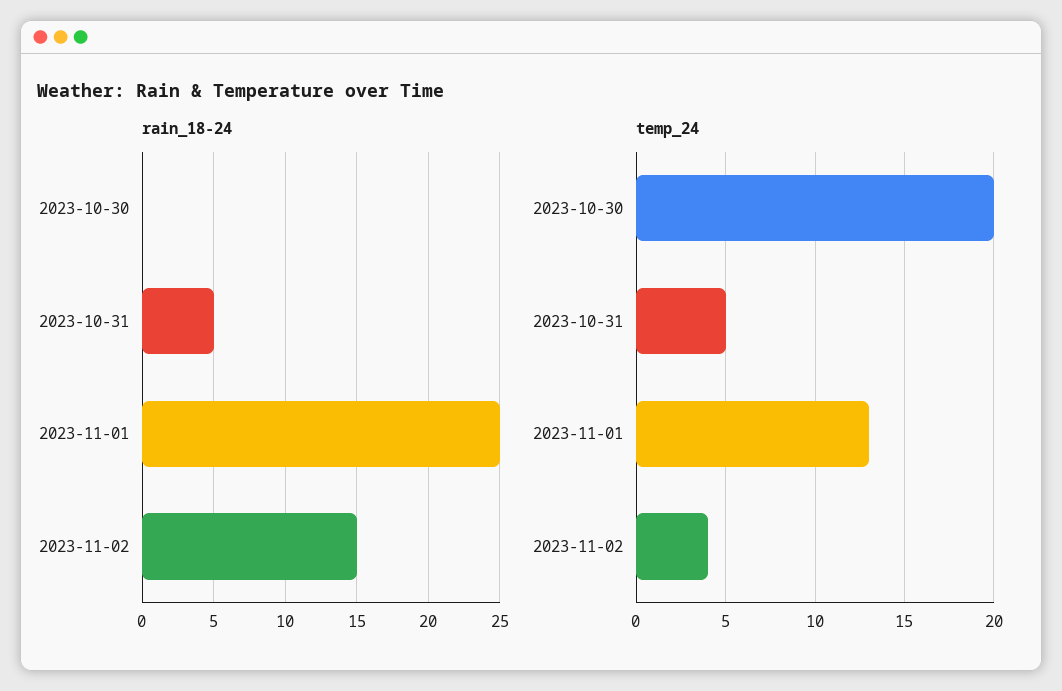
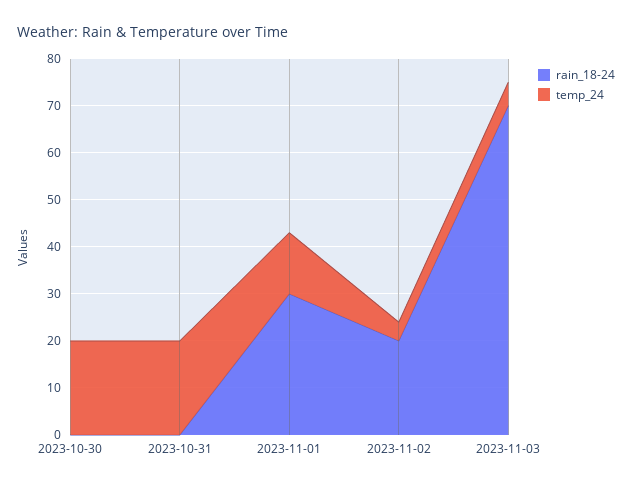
rain_18-24, 2023-10-31: 5 -> 0
rain_18-24, 2023-11-01: 25 -> 30
rain_18-24, 2023-11-02: 15 -> 20
temp_24, 2023-10-31: 5 -> 20
rain_18-24, 2023-11-03: none -> 70
temp_24, 2023-11-03: none -> 5

